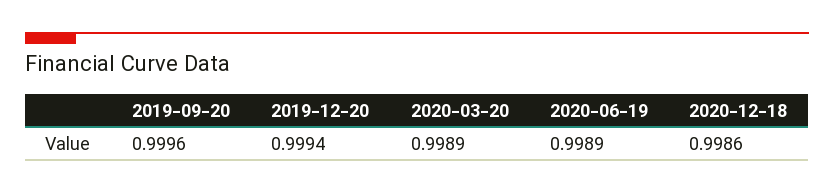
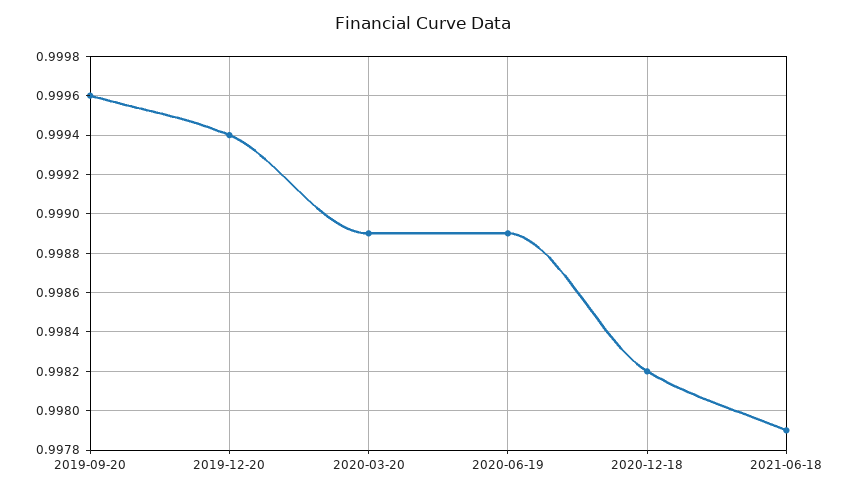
2020-12-18: 0.9986 -> 0.9982
2021-06-18: none -> 0.9979

